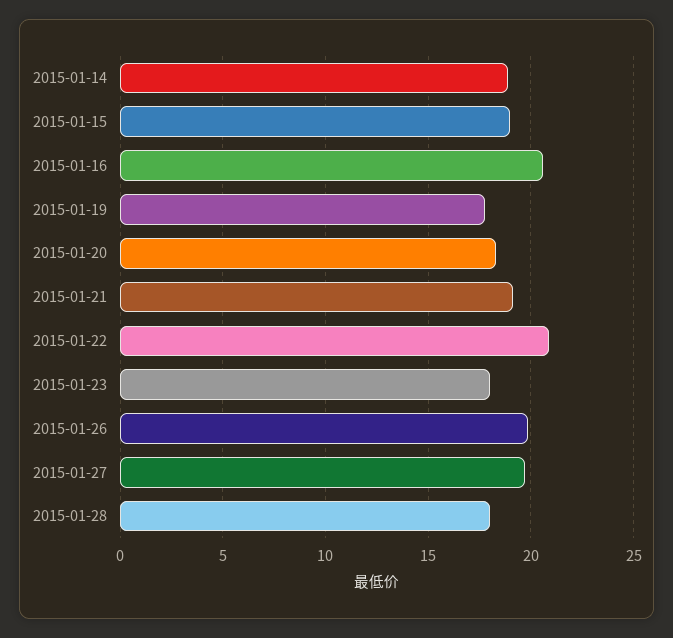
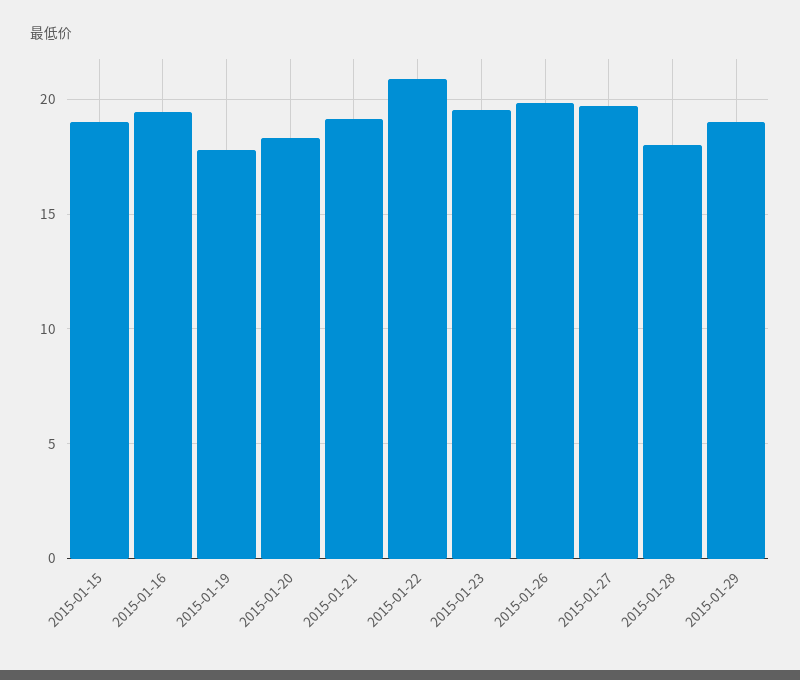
2015-01-14: 19 -> none
2015-01-16: 20.5 -> 19.5
2015-01-23: 18 -> 19.5
2015-01-29: none -> 19

